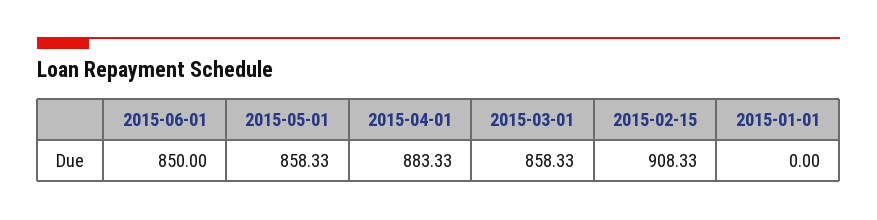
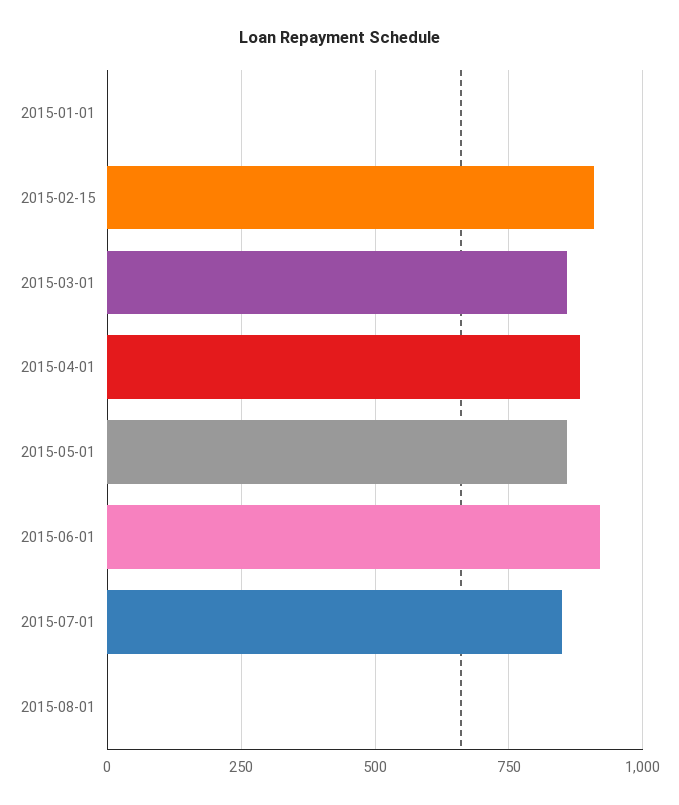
2015-06-01: 850 -> 925
2015-07-01: none -> 850
2015-08-01: none -> 0

